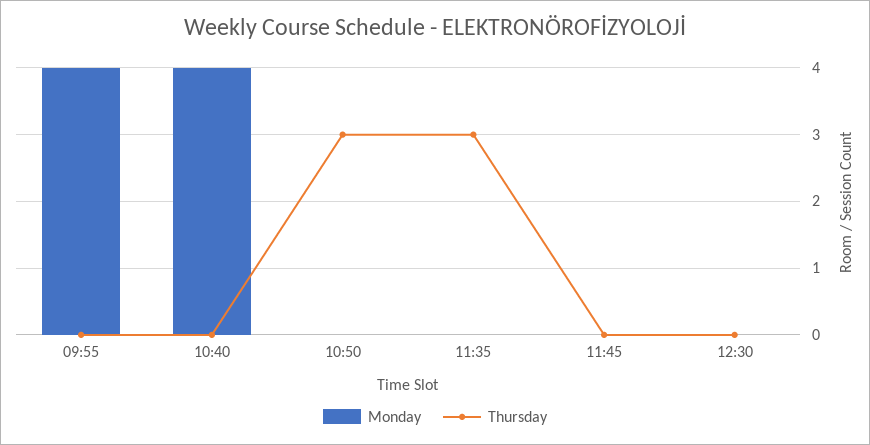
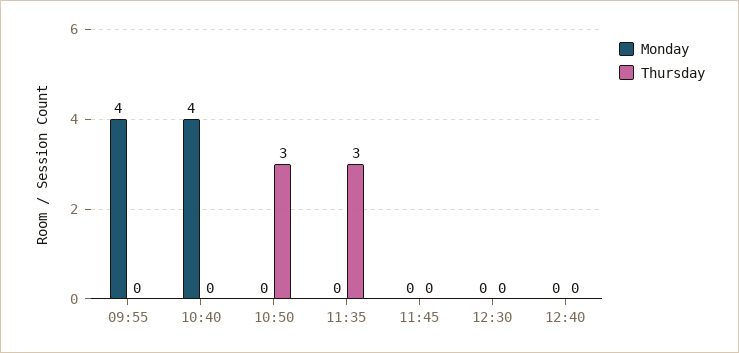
Monday, 12:40: none -> 0
Thursday, 12:40: none -> 0

